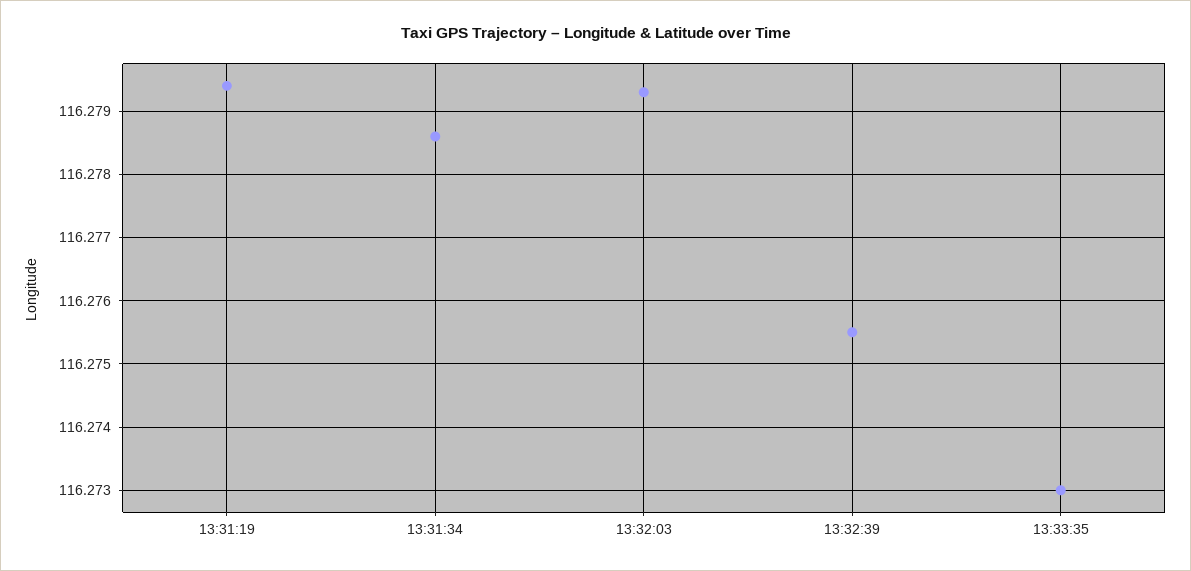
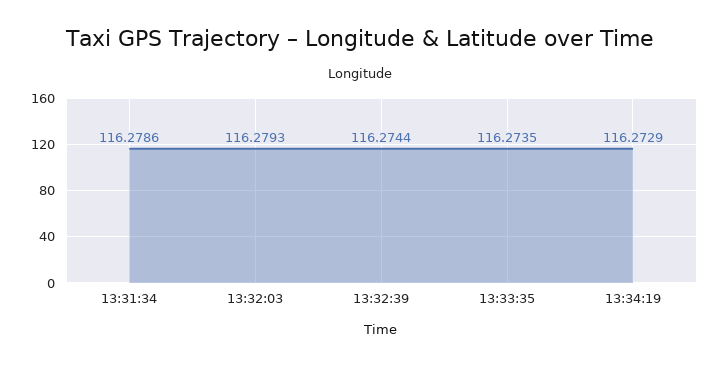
13:31:19: 116.2794 -> none
13:32:39: 116.2755 -> 116.2744
13:33:35: 116.273 -> 116.2735
13:34:19: none -> 116.2729

